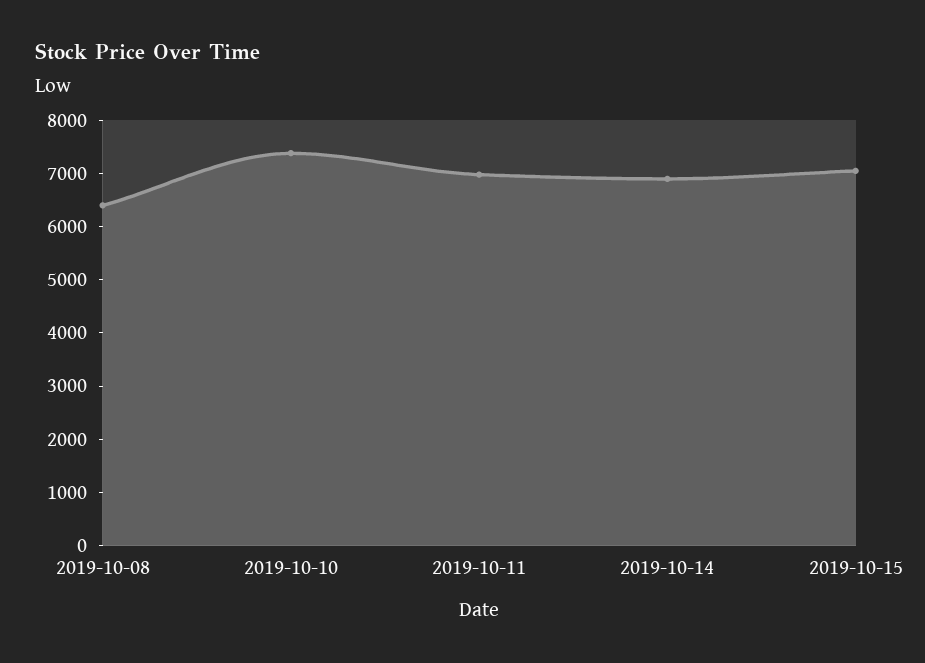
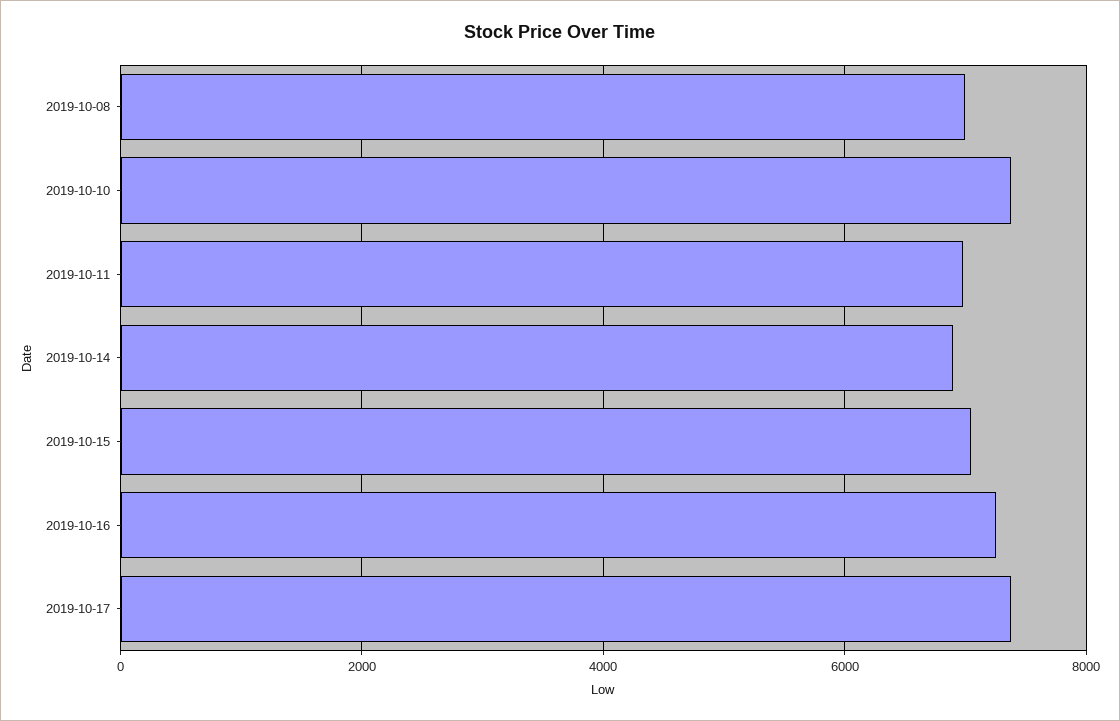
2019-10-08: 6400 -> 7000
2019-10-16: none -> 7200
2019-10-17: none -> 7400

